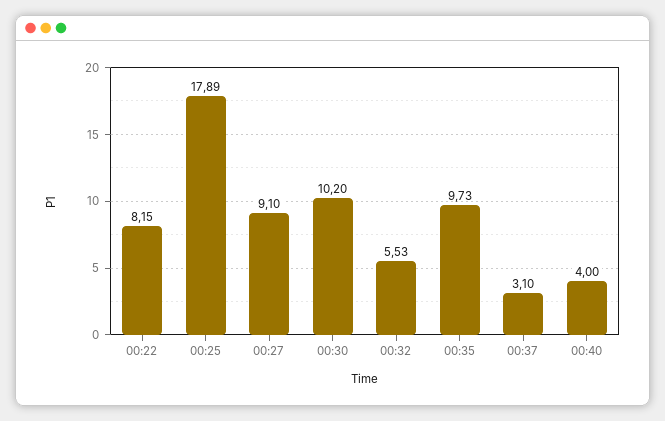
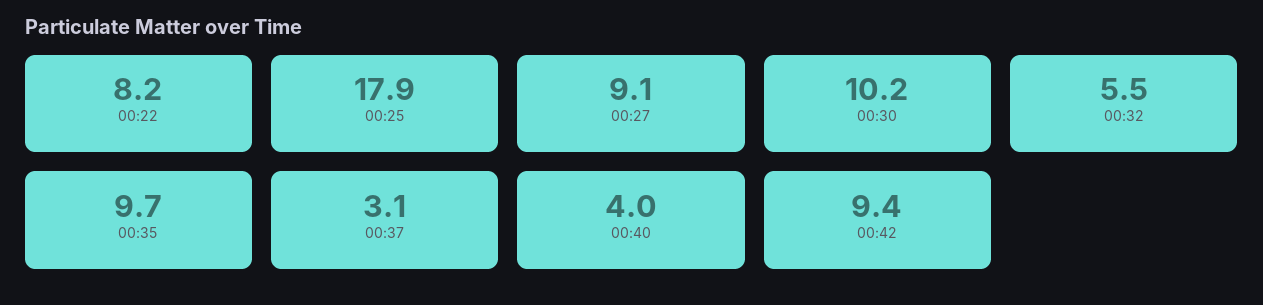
00:42: none -> 9.4

